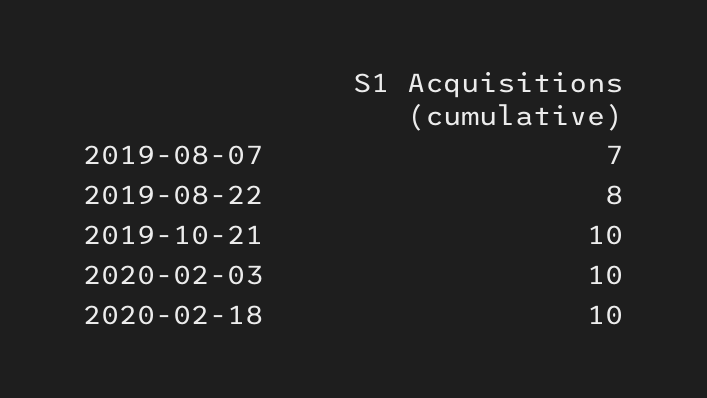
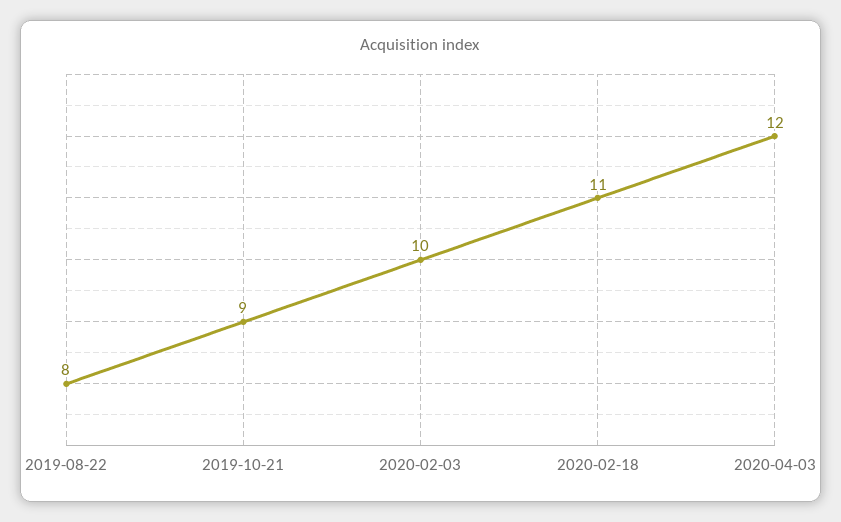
2019-08-07: 7 -> none
2019-10-21: 10 -> 9
2020-02-18: 10 -> 11
2020-04-03: none -> 12

